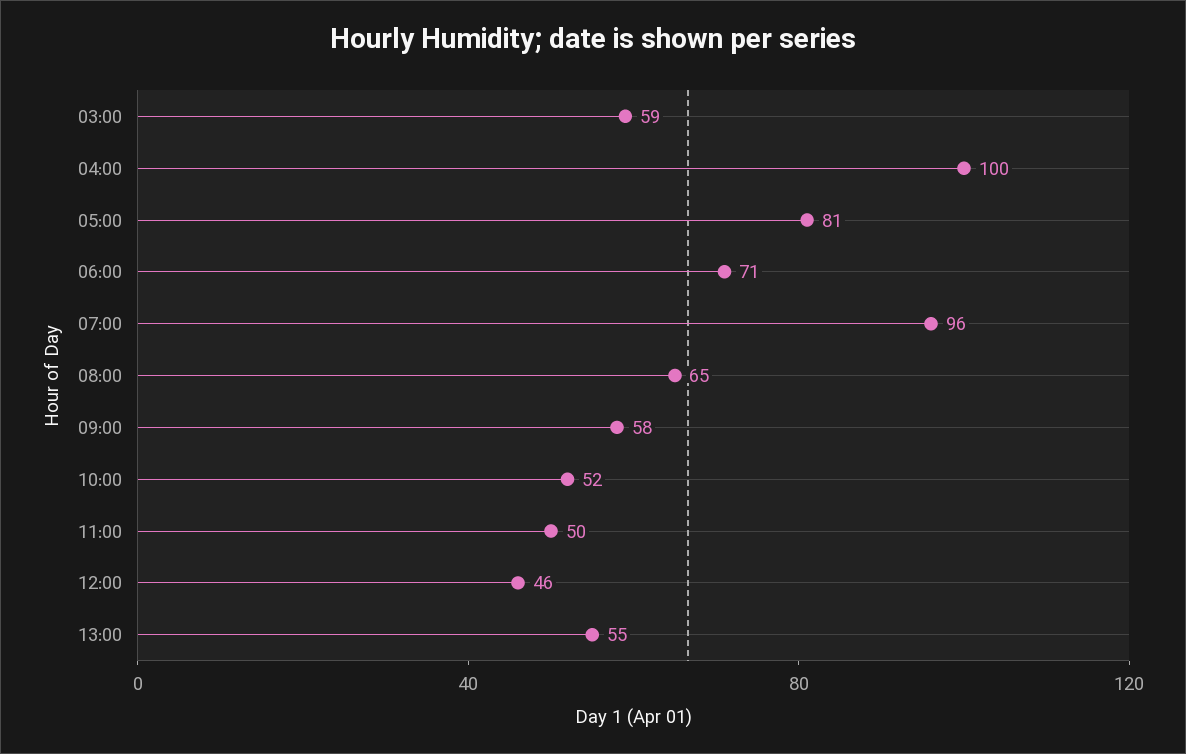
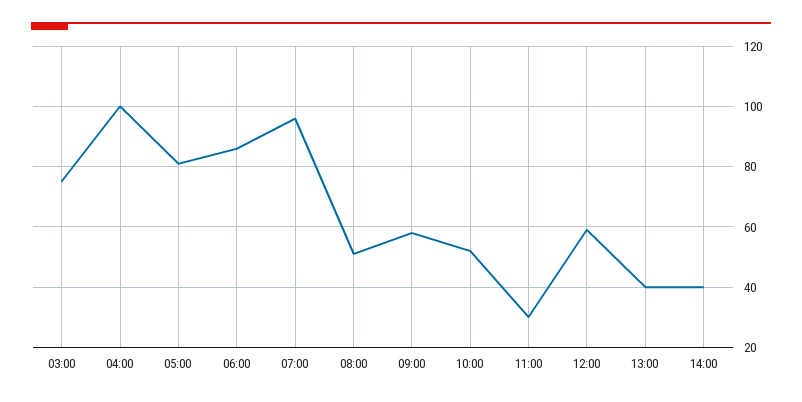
03:00: 59 -> 75
06:00: 71 -> 85
08:00: 65 -> 50
11:00: 50 -> 30
12:00: 46 -> 60
13:00: 55 -> 40
14:00: none -> 40

